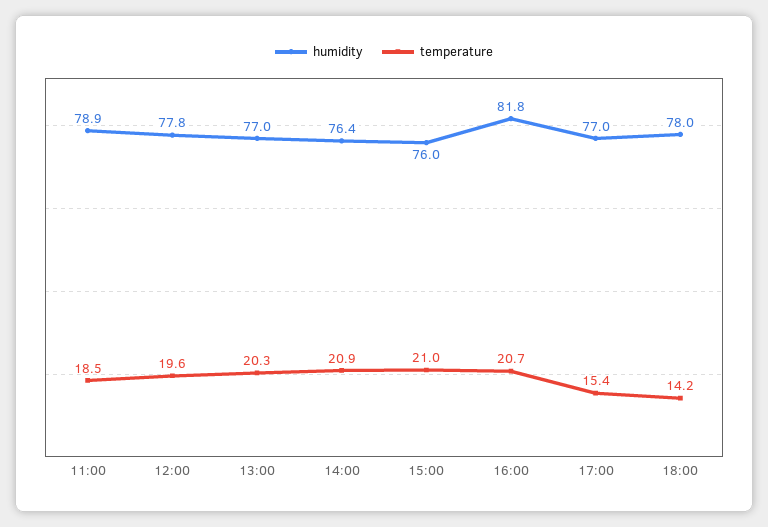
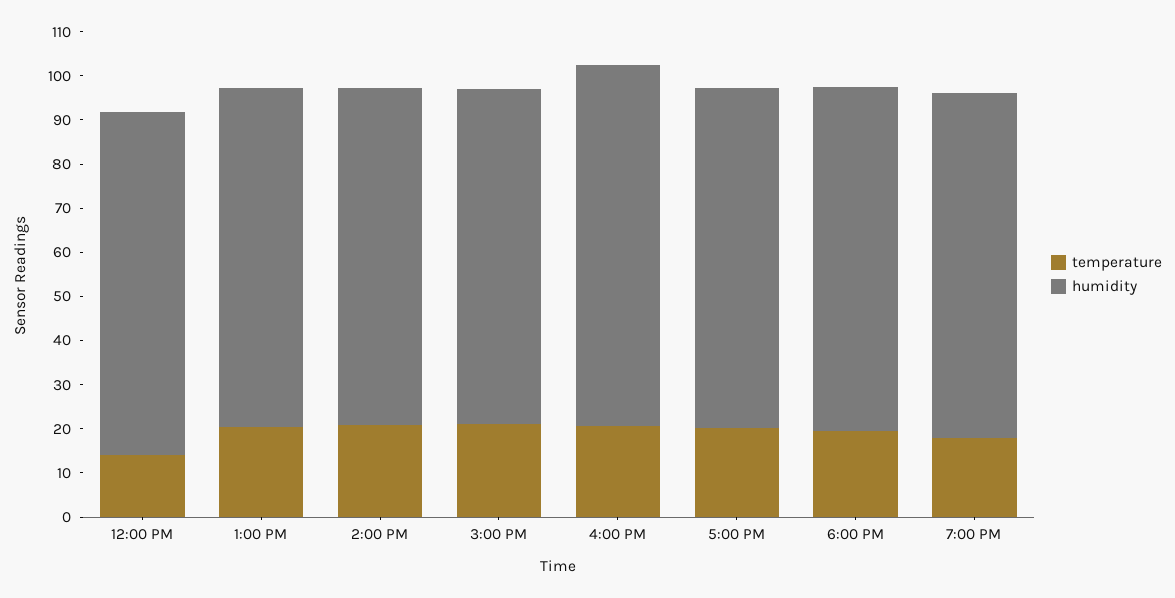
humidity, 11:00: 78.9 -> none
temperature, 11:00: 18.5 -> none
temperature, 12:00: 19.6 -> 14
temperature, 17:00: 15.4 -> 20
temperature, 18:00: 14.2 -> 20
temperature, 7:00 PM: none -> 18
humidity, 7:00 PM: none -> 78

